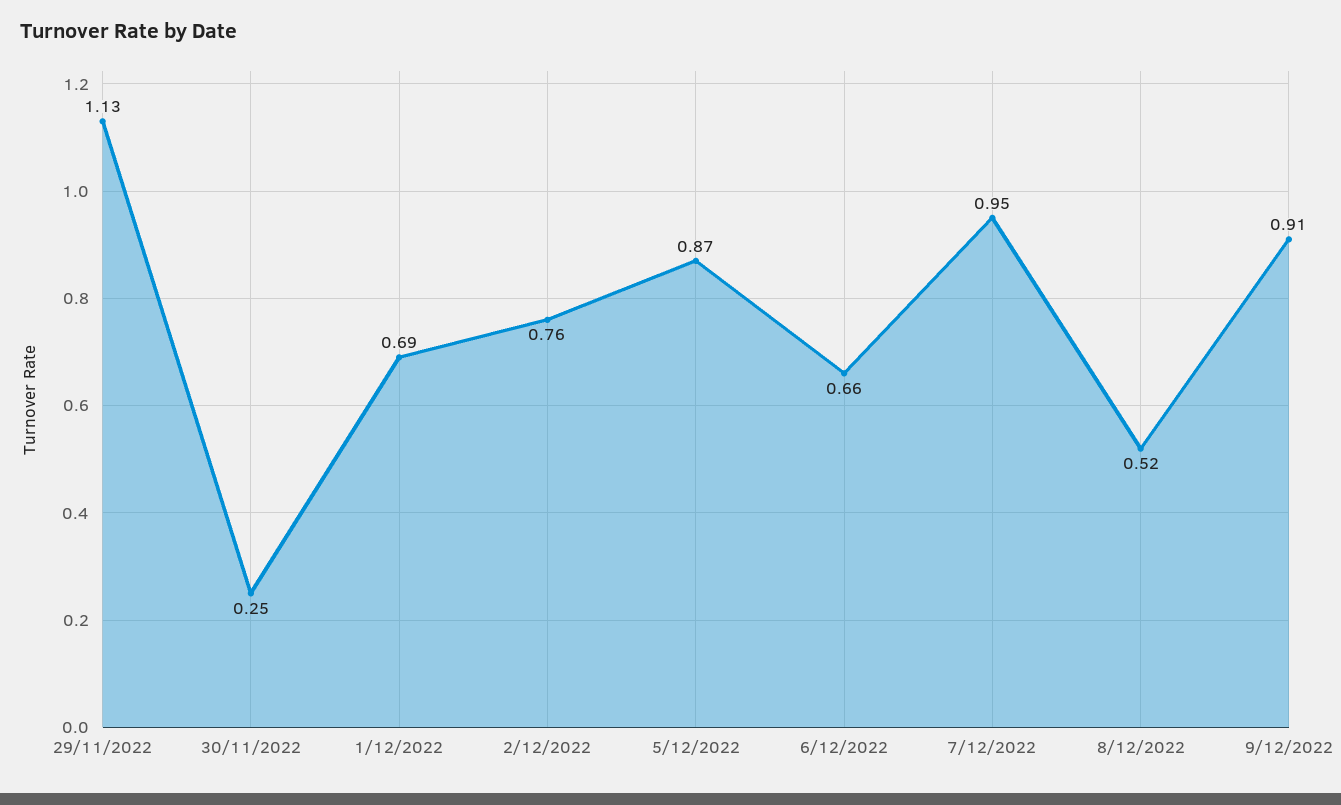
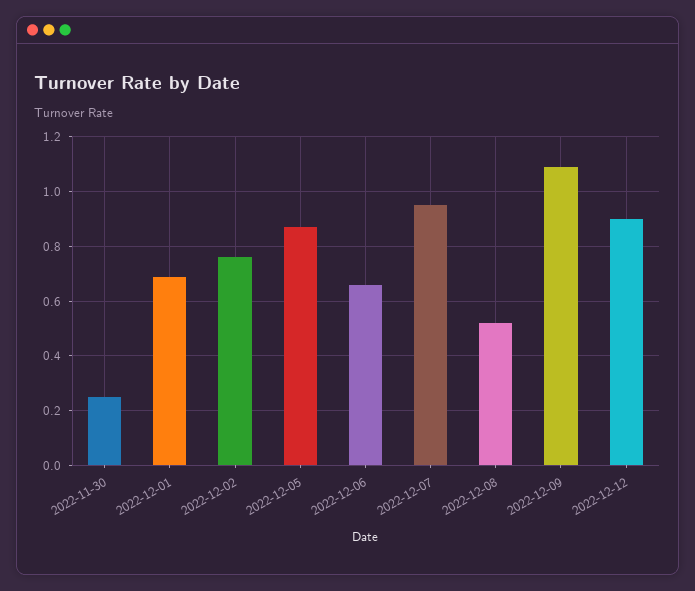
29/11/2022: 1.13 -> none
9/12/2022: 0.91 -> 1.1
2022-12-12: none -> 0.9

